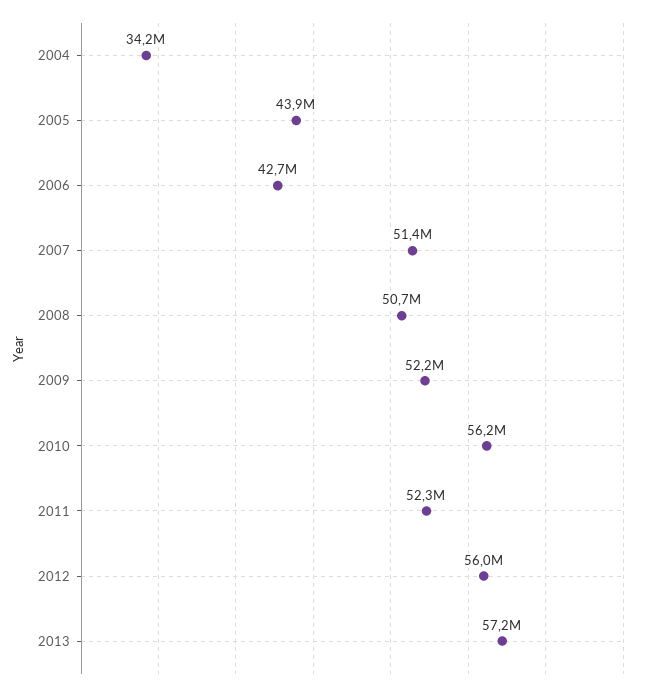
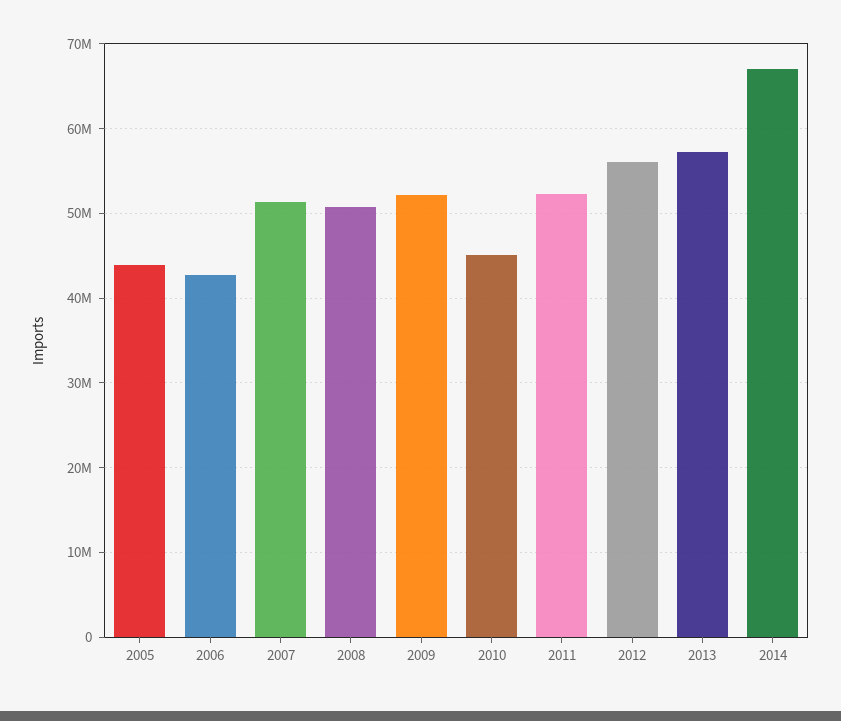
2004: 34200000 -> none
2010: 56200000 -> 45000000
2014: none -> 67000000

